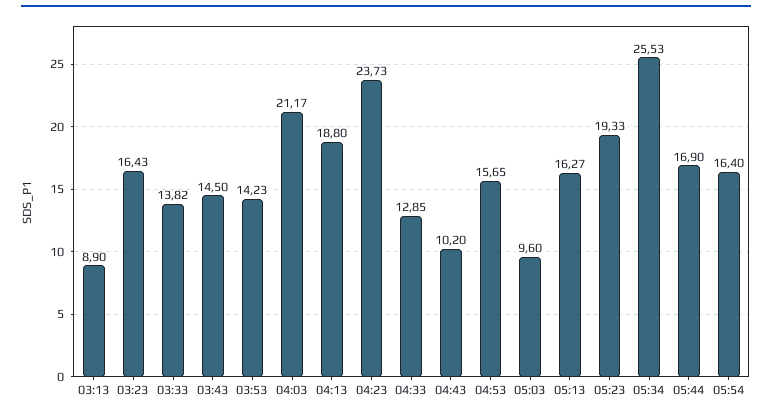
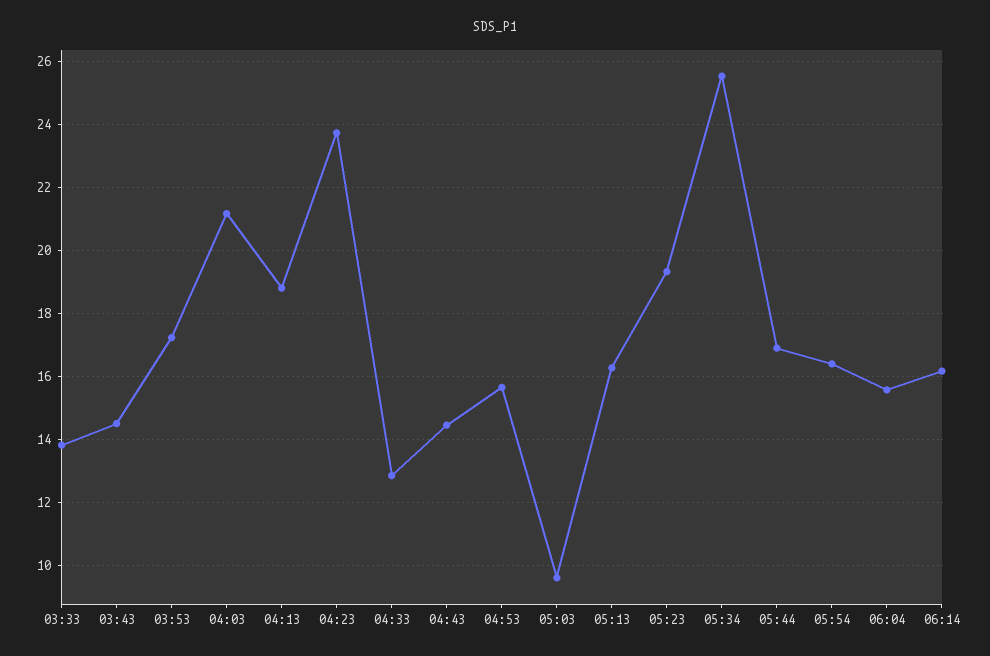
03:13: 8.9 -> none
03:23: 16.43 -> none
03:53: 14.23 -> 17.2
04:43: 10.2 -> 14.4
06:04: none -> 15.6
06:14: none -> 16.2

